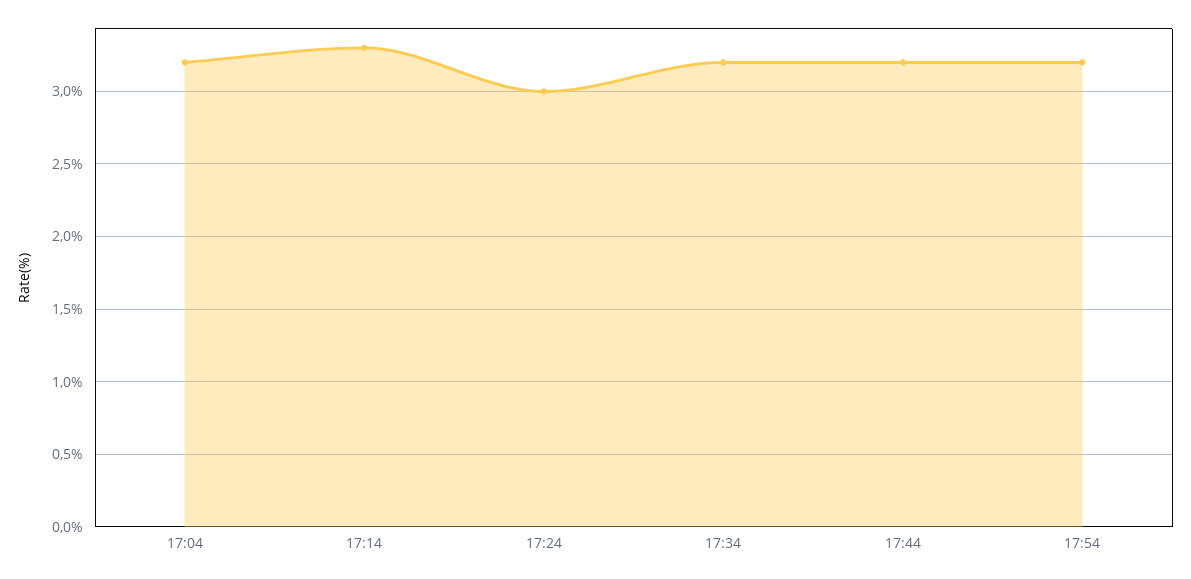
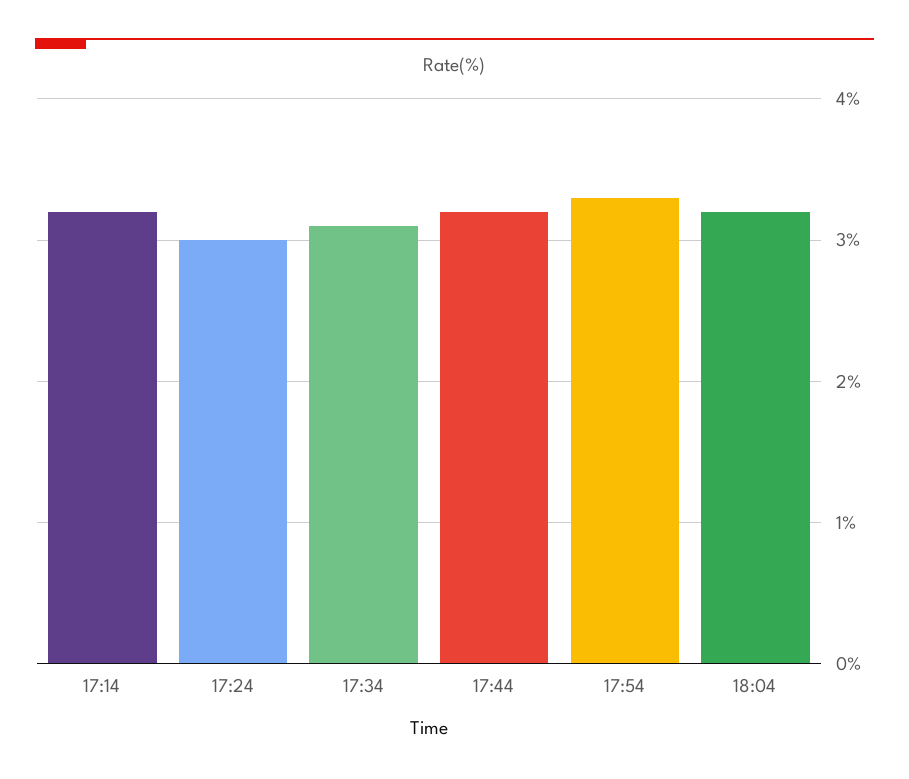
17:04: 3.2 -> none
17:14: 3.3 -> 3.2
17:34: 3.2 -> 3.1
17:54: 3.2 -> 3.3
18:04: none -> 3.2

